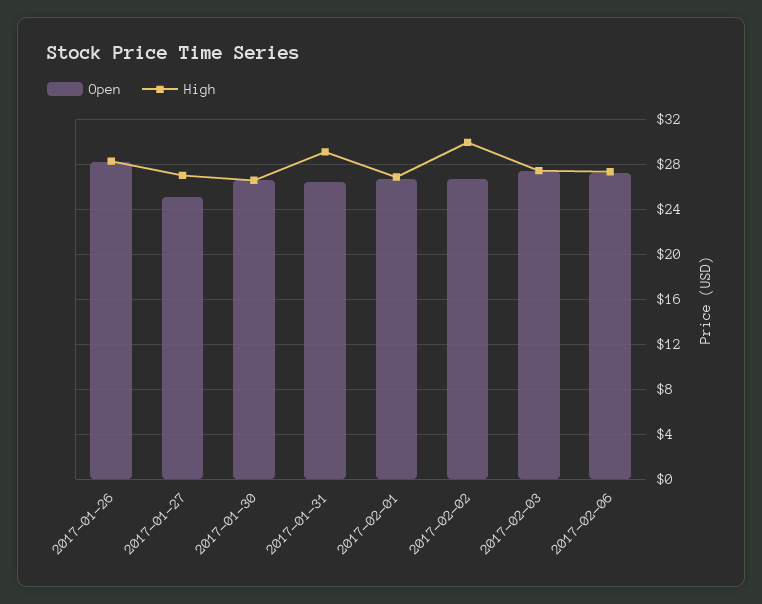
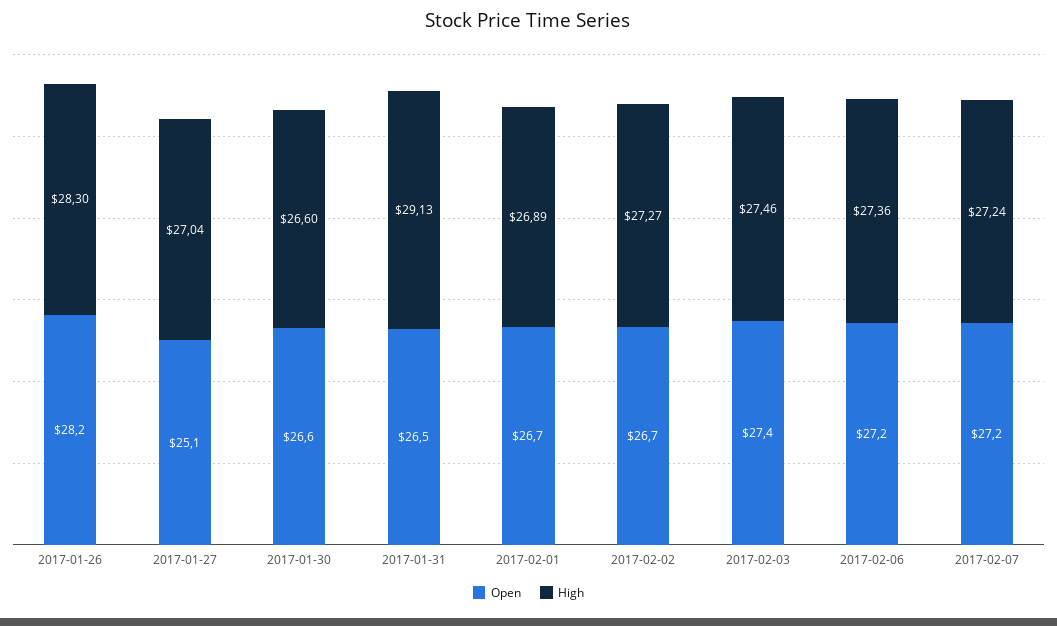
High, 2017-02-02: 30 -> 27.27
Open, 2017-02-07: none -> 27.2
High, 2017-02-07: none -> 27.24

